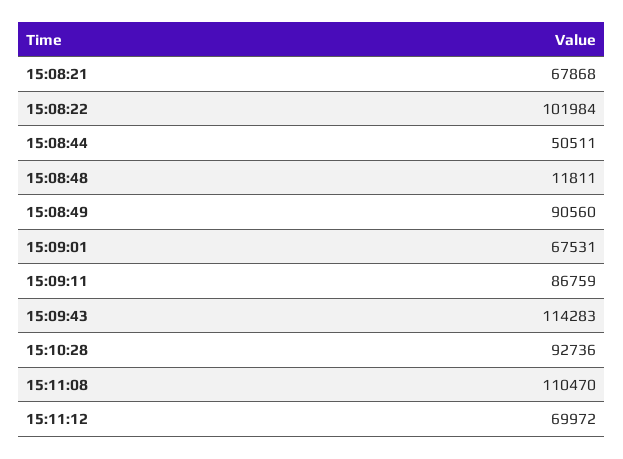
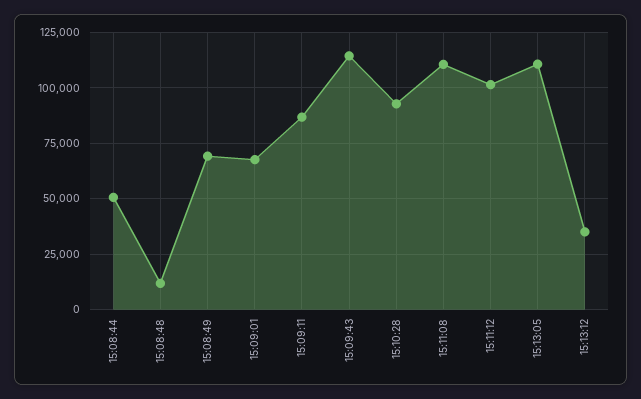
15:08:21: 67868 -> none
15:08:22: 101984 -> none
15:08:49: 90560 -> 70000
15:11:12: 69972 -> 100000
15:13:05: none -> 110000
15:13:12: none -> 35000

